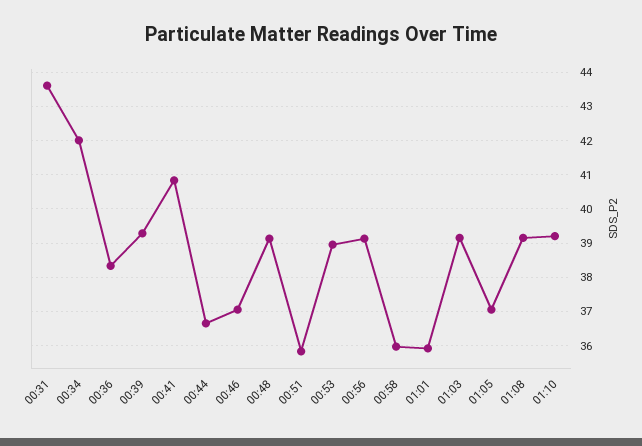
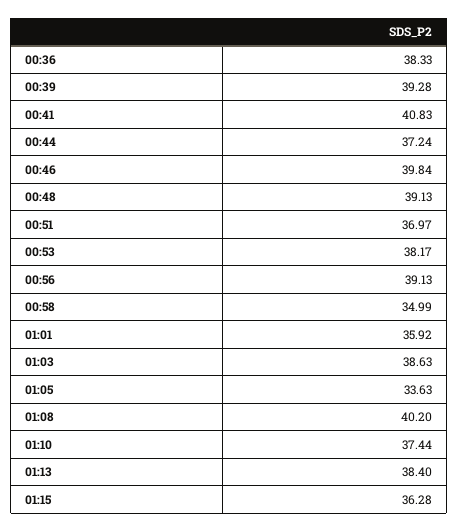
00:31: 43.6 -> none
00:34: 42 -> none
00:44: 36.6 -> 37.24
00:46: 37 -> 39.84
00:51: 35.8 -> 36.97
00:53: 39 -> 38.17
00:58: 36 -> 34.99
01:03: 39.2 -> 38.63
01:05: 37 -> 33.63
01:08: 39.2 -> 40.2
01:10: 39.2 -> 37.44
01:13: none -> 38.4
01:15: none -> 36.28

